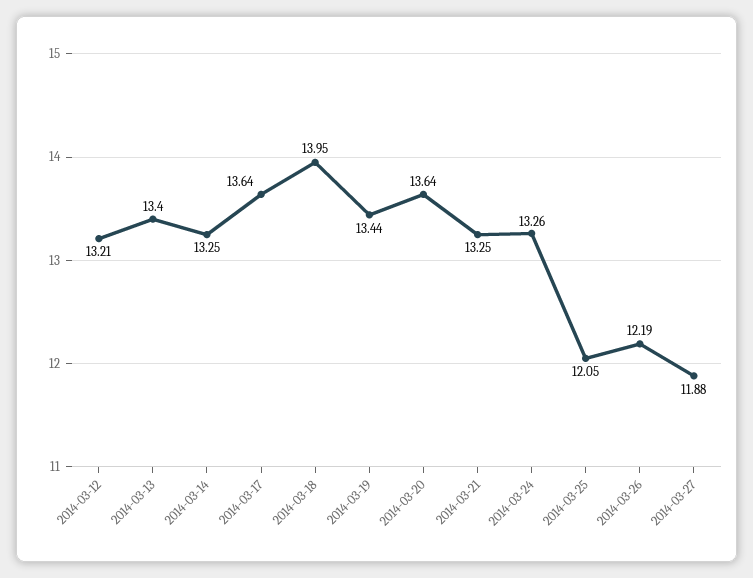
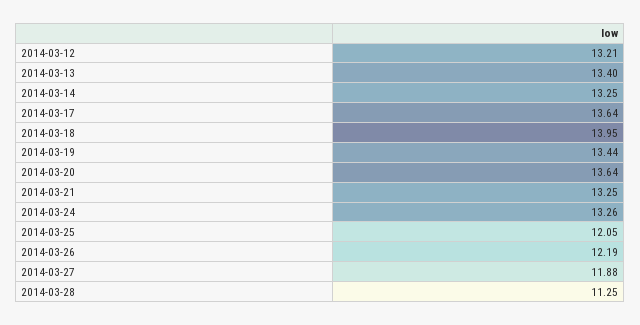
2014-03-28: none -> 11.25

